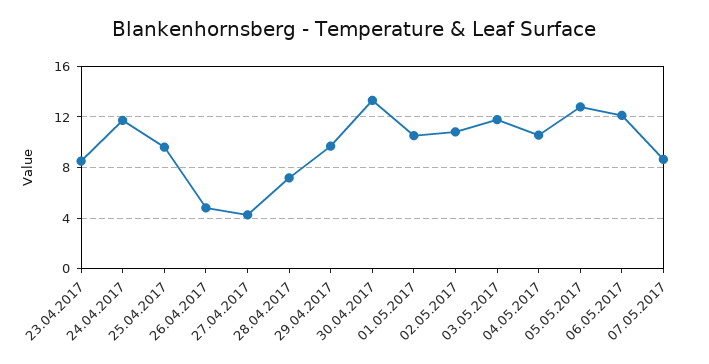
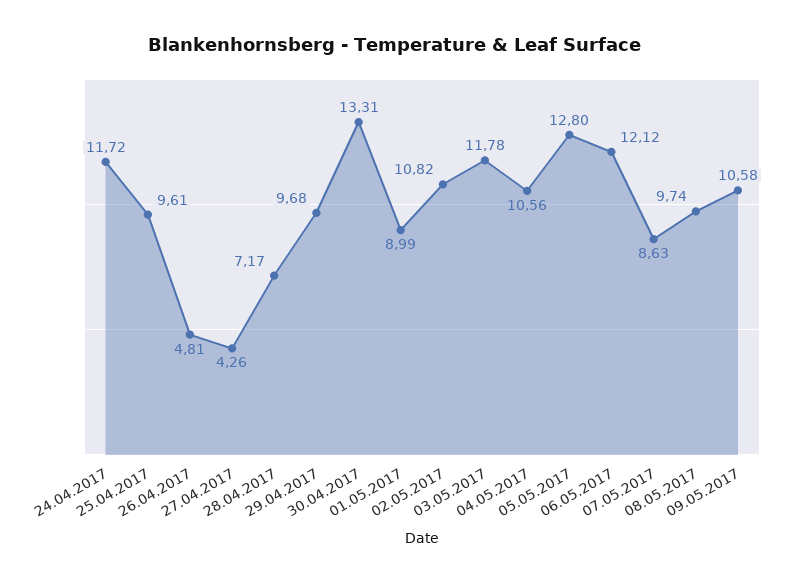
23.04.2017: 8.5 -> none
01.05.2017: 10.5 -> 8.99
08.05.2017: none -> 9.74
09.05.2017: none -> 10.58

